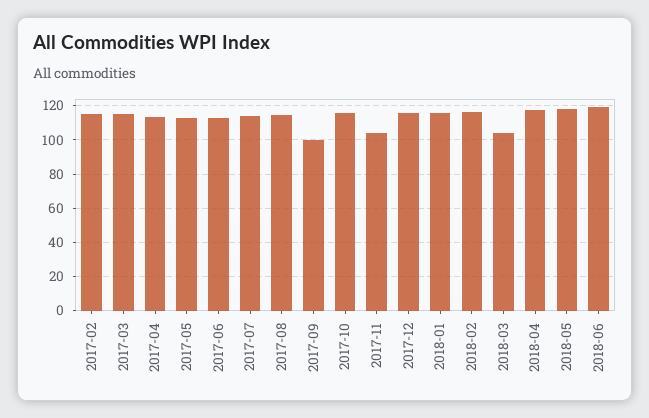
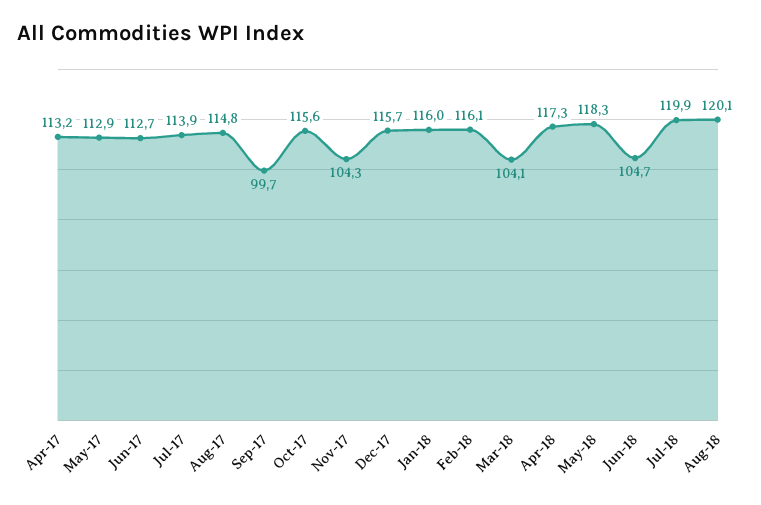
2017-02: 115 -> none
2017-03: 115 -> none
2018-06: 120 -> 104.7
Jul-18: none -> 119.9
Aug-18: none -> 120.1

